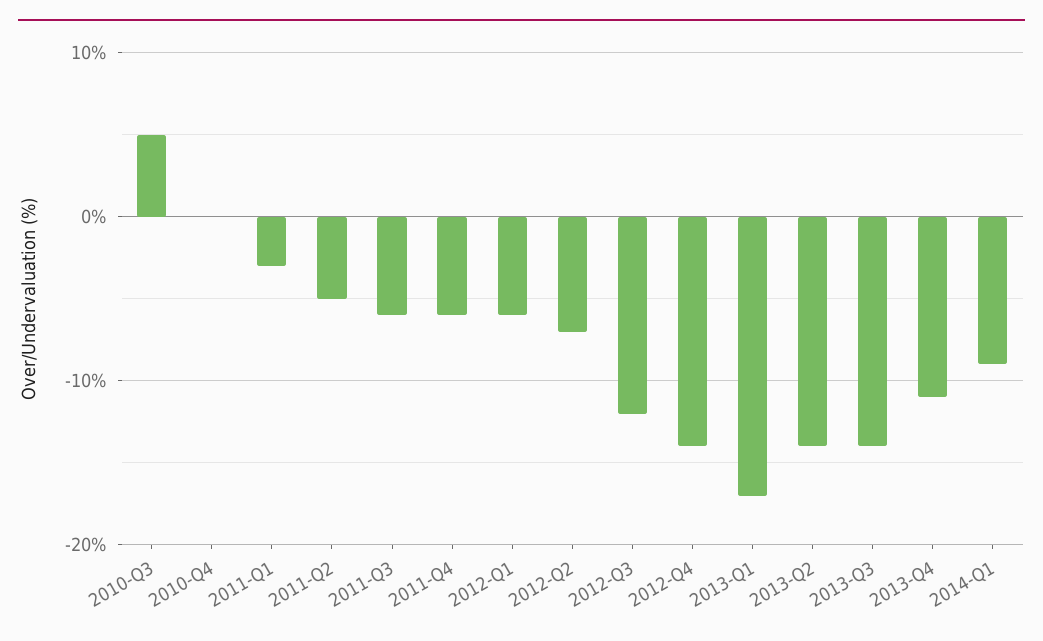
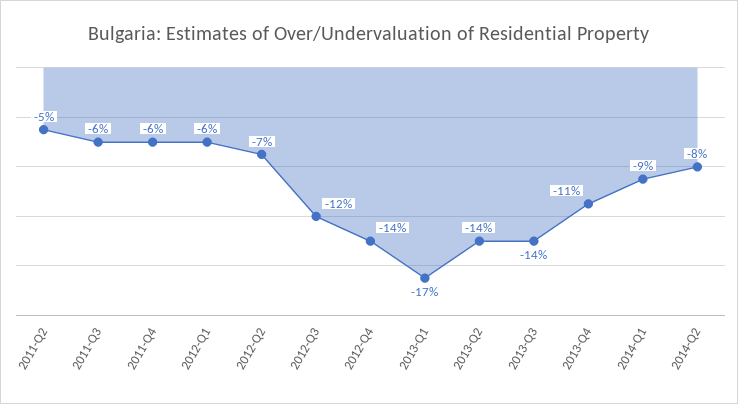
2010-Q3: 5 -> none
2010-Q4: 0 -> none
2011-Q1: -3 -> none
2014-Q2: none -> -8

